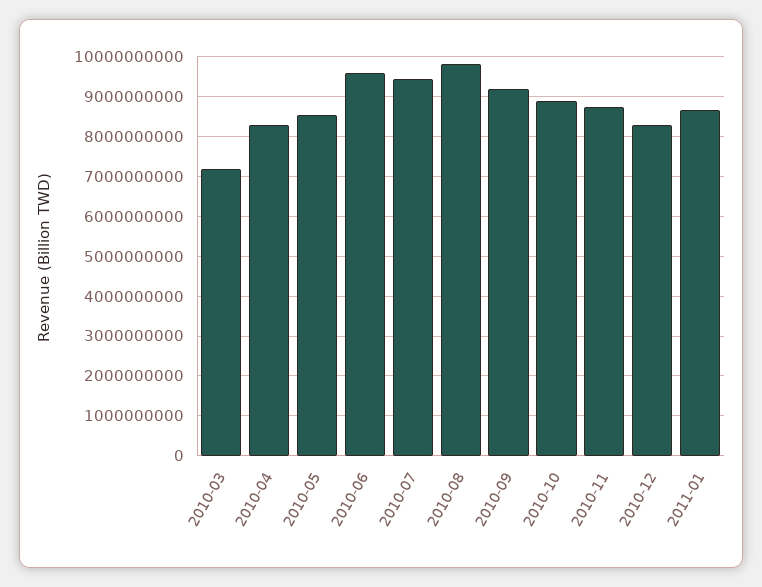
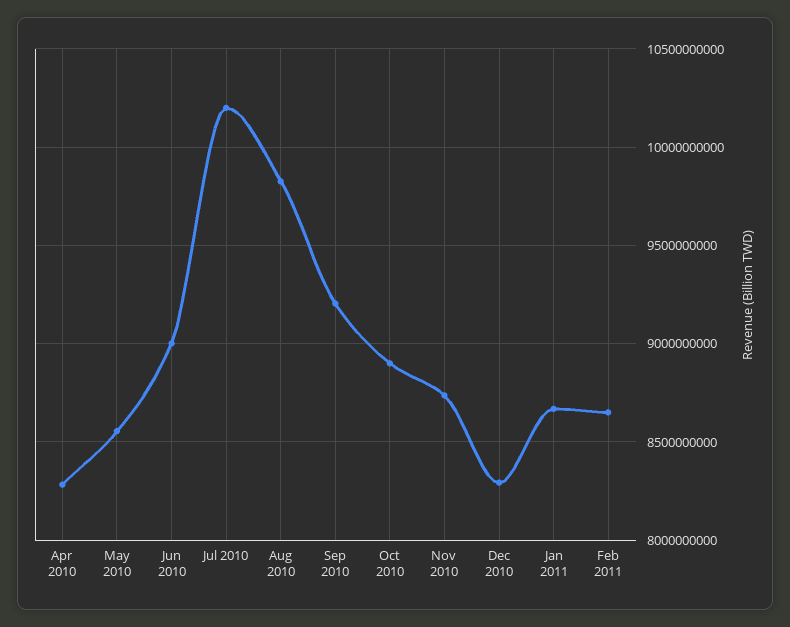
2010-03: 7200000000 -> none
2010-06: 9600000000 -> 9000000000
2010-07: 9400000000 -> 10200000000
Feb 2011: none -> 8650000000

